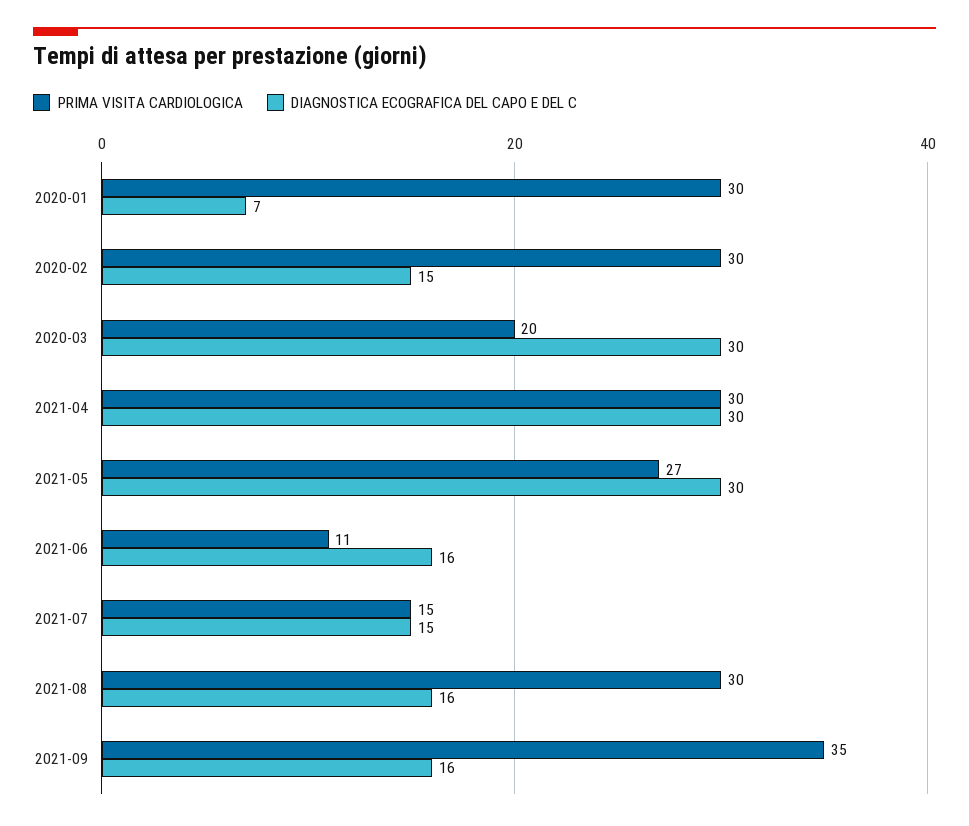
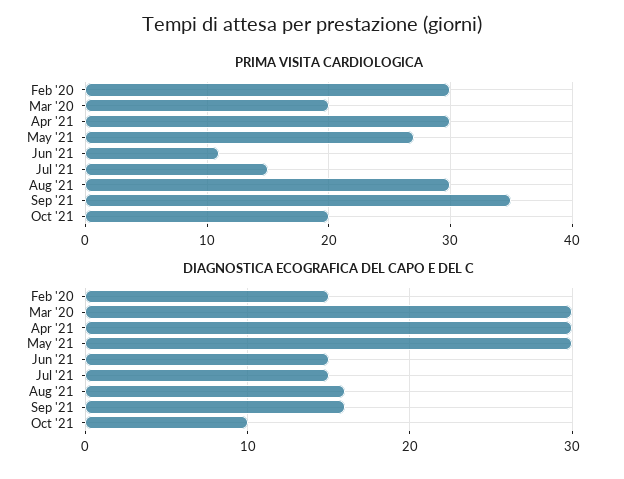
PRIMA VISITA CARDIOLOGICA, 2020-01: 30 -> none
DIAGNOSTICA ECOGRAFICA DEL CAPO E DEL C, 2020-01: 7 -> none
DIAGNOSTICA ECOGRAFICA DEL CAPO E DEL C, 2021-06: 16 -> 15
PRIMA VISITA CARDIOLOGICA, Oct '21: none -> 20
DIAGNOSTICA ECOGRAFICA DEL CAPO E DEL C, Oct '21: none -> 10

